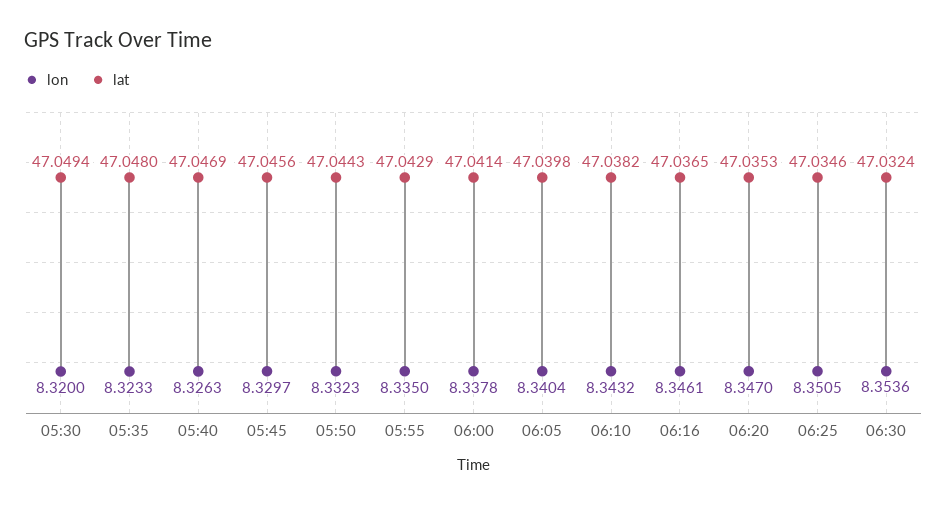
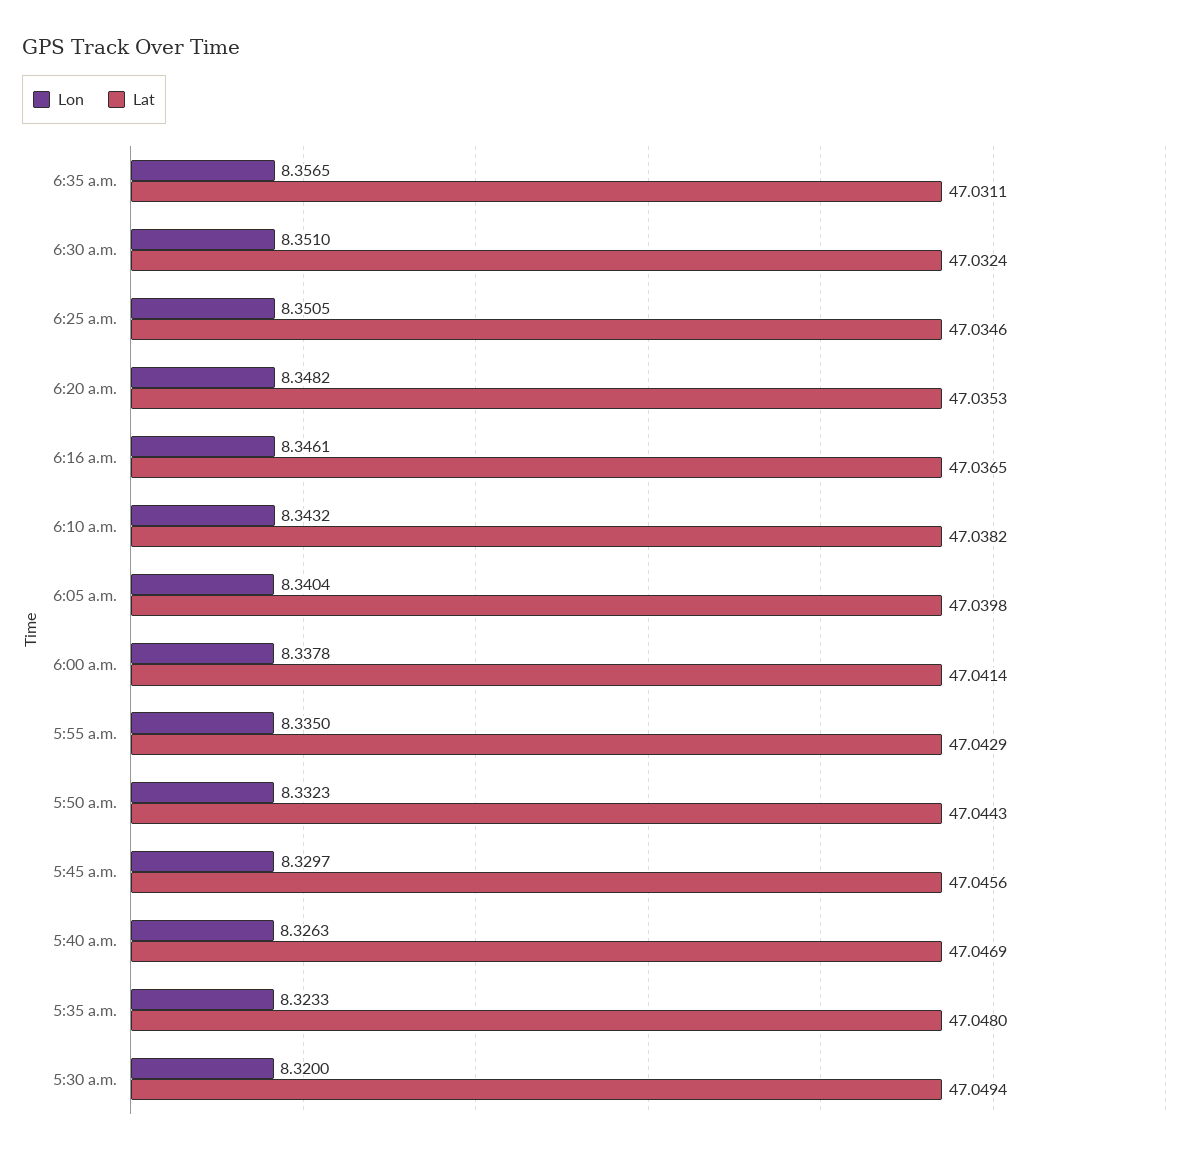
lon, 06:20: 8.347 -> 8.3482
lon, 06:30: 8.3536 -> 8.351
lon, 6:35 a.m.: none -> 8.3565
lat, 6:35 a.m.: none -> 47.0311

